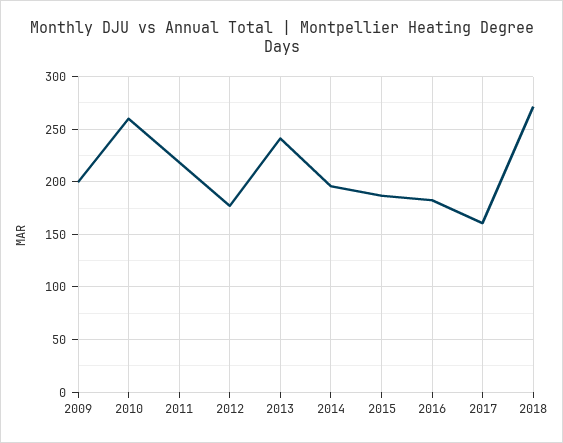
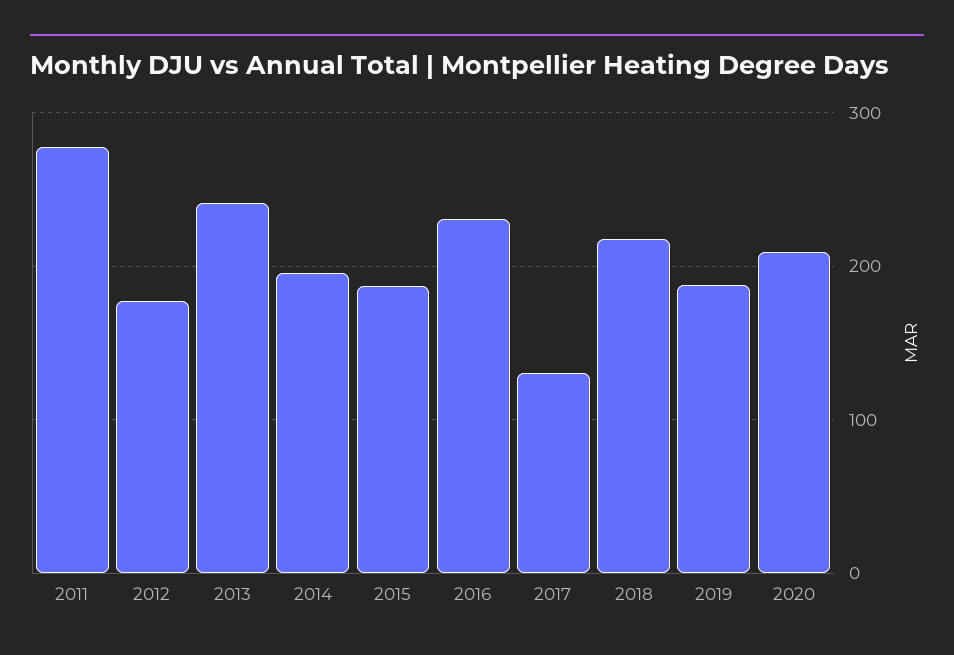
2009: 200 -> none
2010: 260 -> none
2011: 220 -> 280
2016: 180 -> 230
2017: 160 -> 130
2018: 270 -> 220
2019: none -> 190
2020: none -> 210

